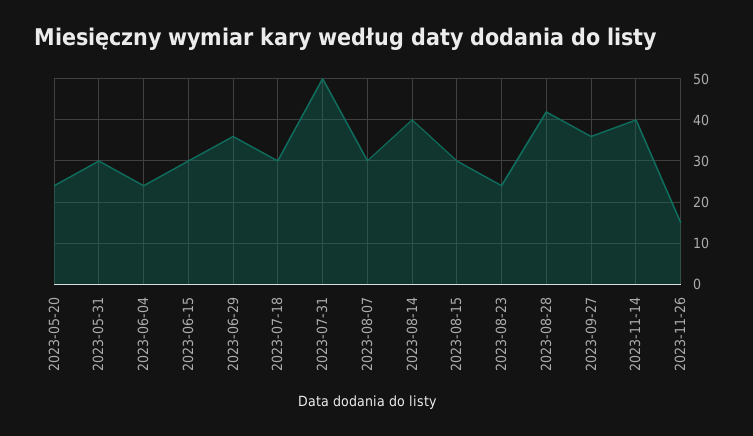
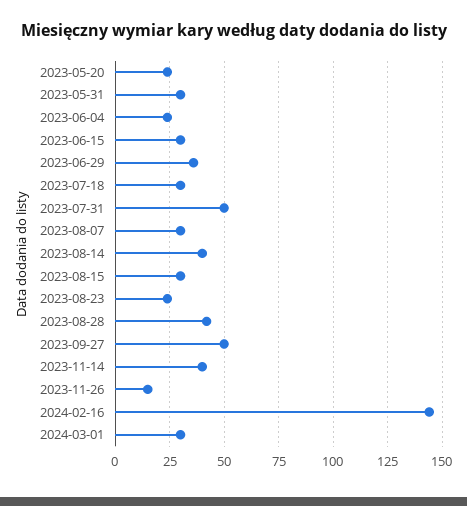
2023-09-27: 35 -> 50
2024-02-16: none -> 145
2024-03-01: none -> 30

